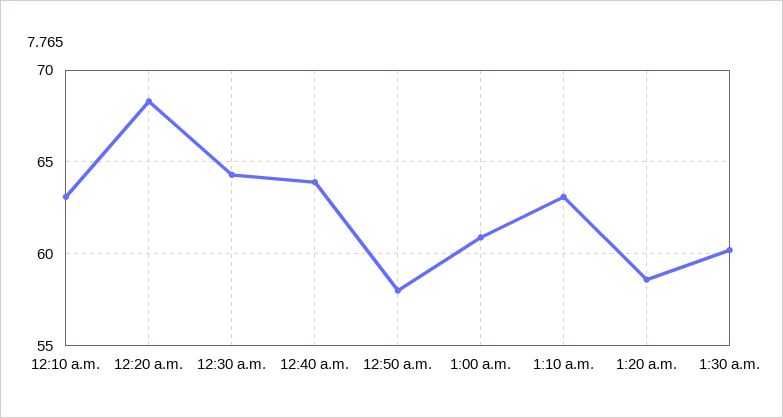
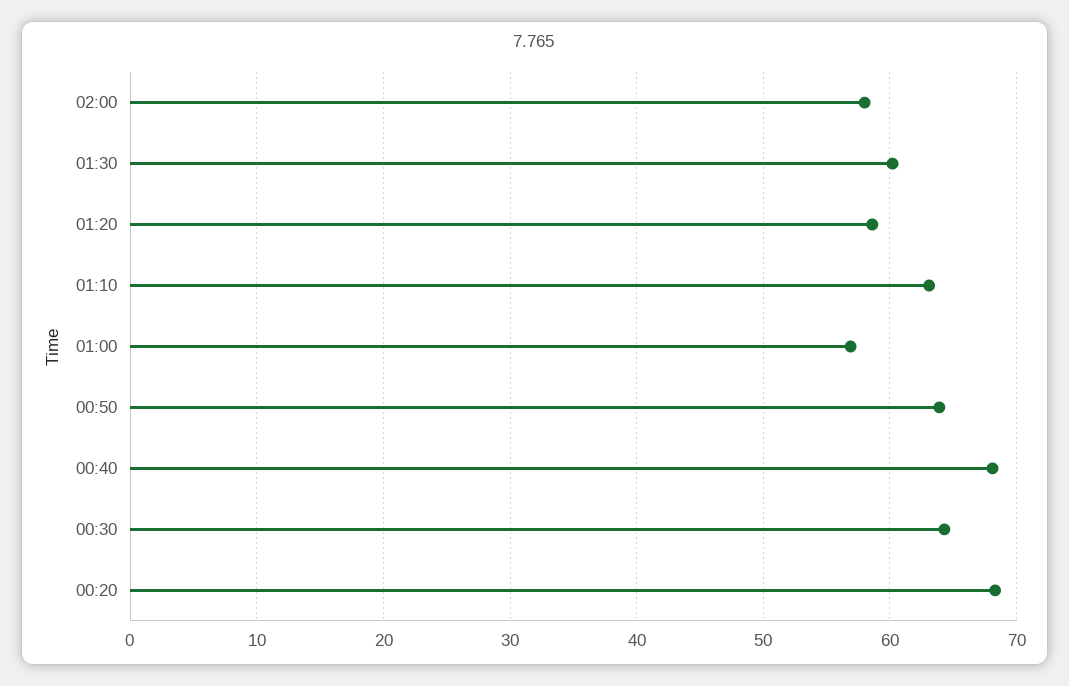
12:10 a.m.: 63 -> none
12:40 a.m.: 64 -> 68
12:50 a.m.: 58 -> 64
1:00 a.m.: 61 -> 57
02:00: none -> 58

